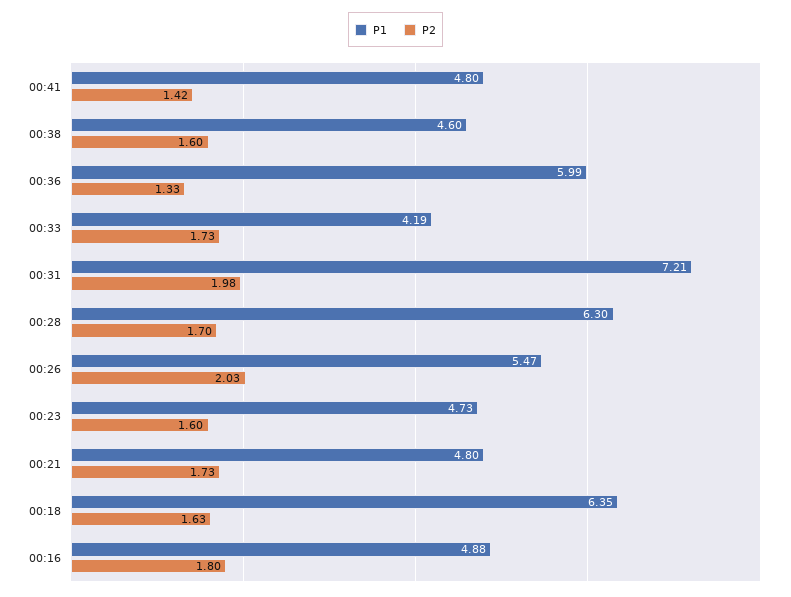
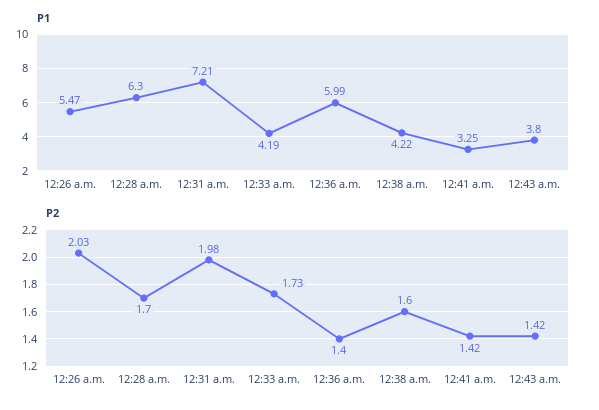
P1, 00:41: 4.8 -> 3.25
P1, 00:38: 4.6 -> 4.22
P2, 00:36: 1.33 -> 1.4
P1, 00:23: 4.73 -> none
P2, 00:23: 1.6 -> none
P1, 00:21: 4.8 -> none
P2, 00:21: 1.73 -> none
P1, 00:18: 6.35 -> none
P2, 00:18: 1.63 -> none
P1, 00:16: 4.88 -> none
P2, 00:16: 1.8 -> none
P1, 12:43 a.m.: none -> 3.8
P2, 12:43 a.m.: none -> 1.42

